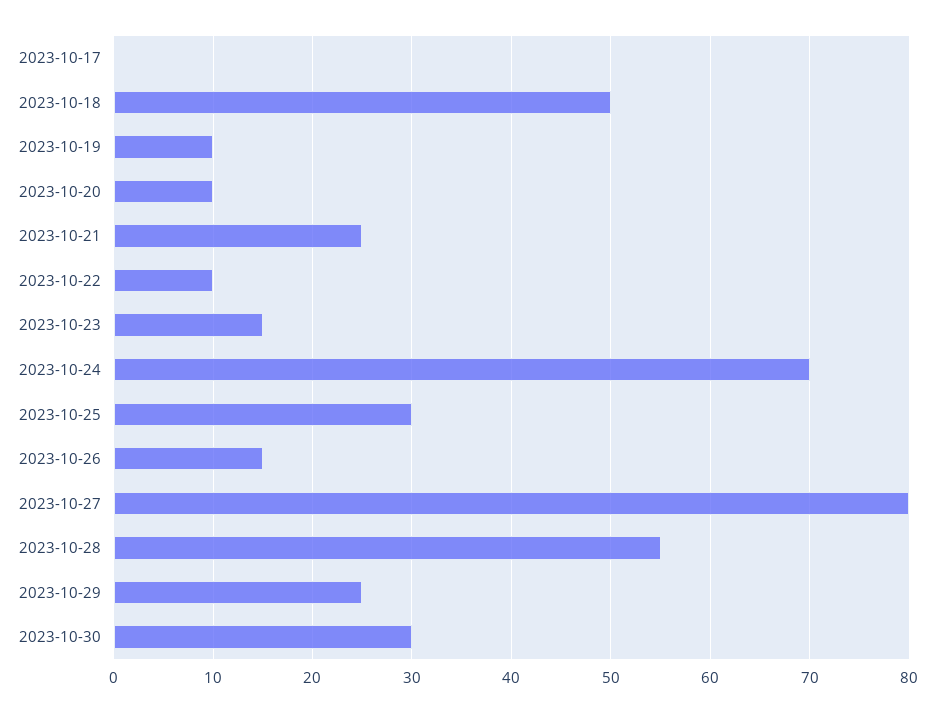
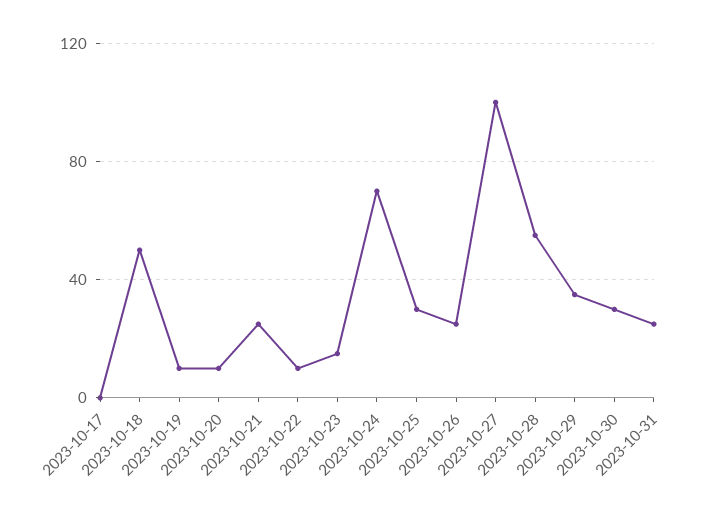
2023-10-26: 15 -> 25
2023-10-27: 80 -> 100
2023-10-29: 25 -> 35
2023-10-31: none -> 25

